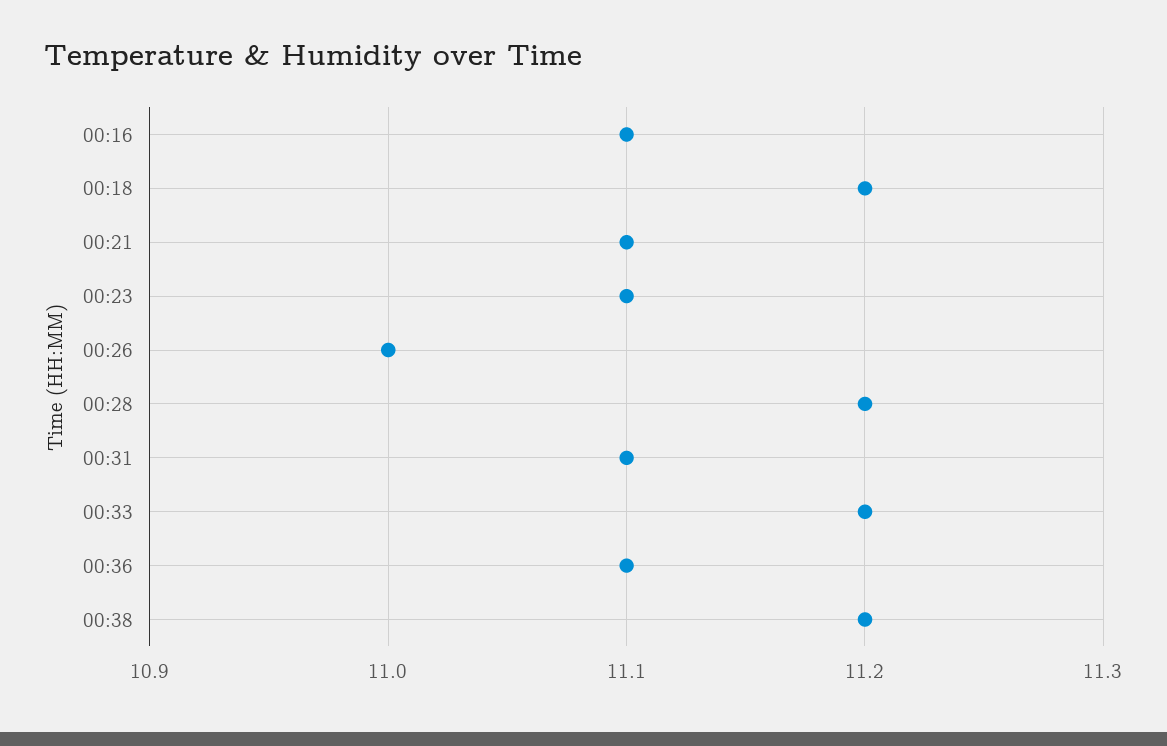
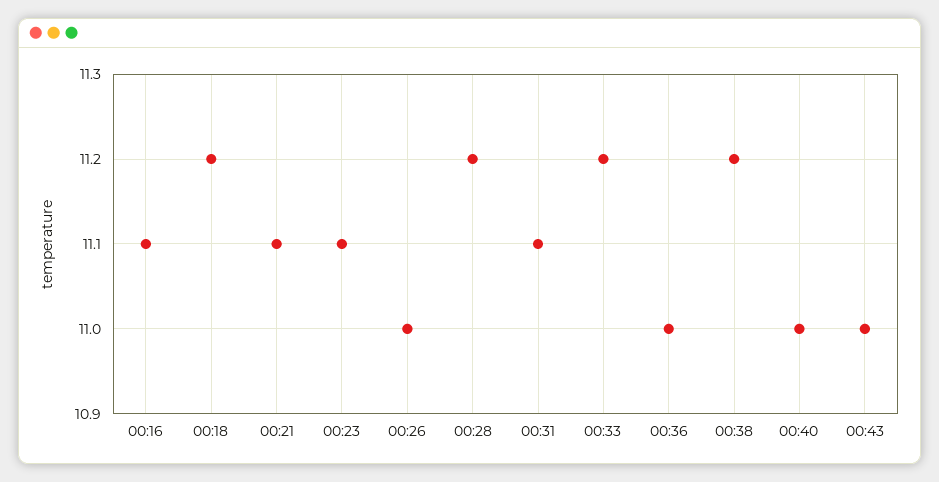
00:36: 11.1 -> 11
00:40: none -> 11
00:43: none -> 11

